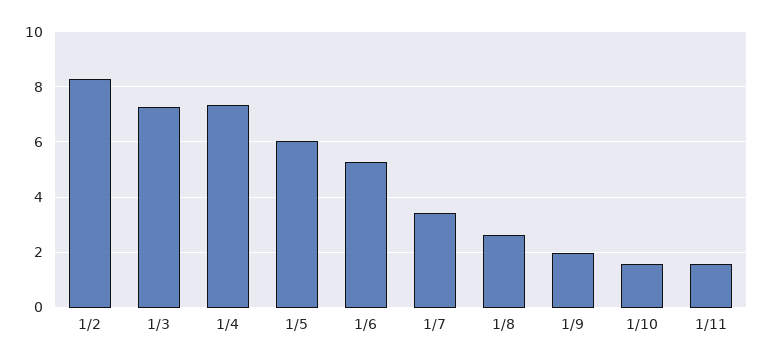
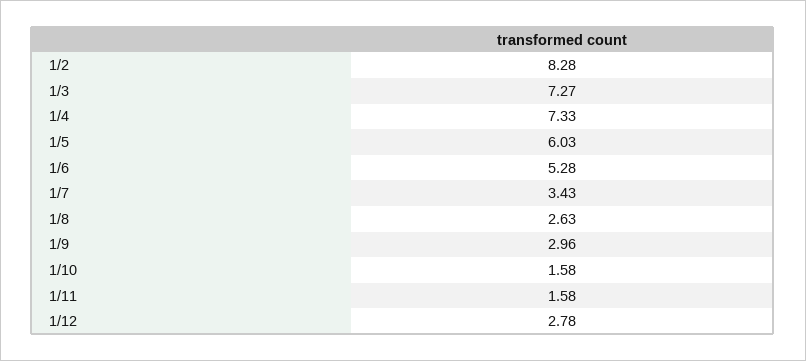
1/9: 2 -> 2.96
1/12: none -> 2.78

